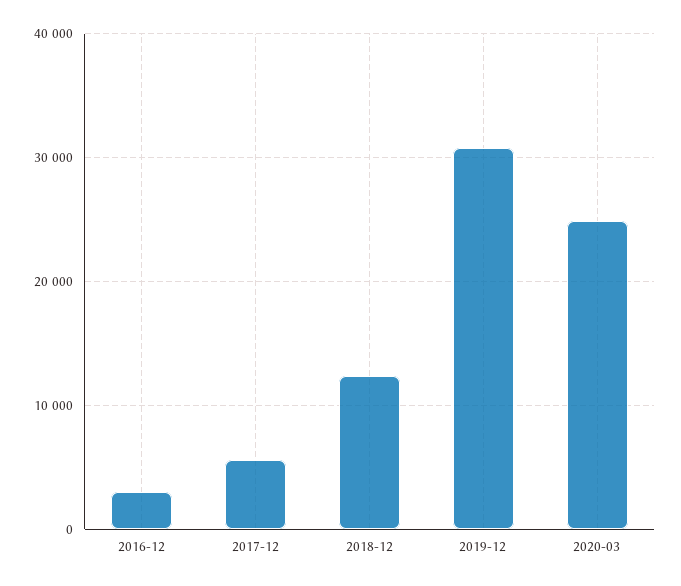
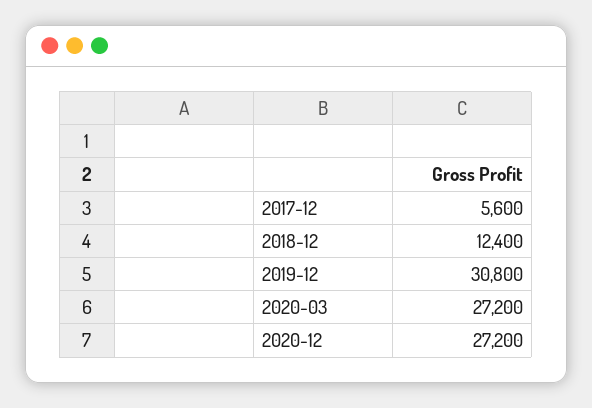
2016-12: 3000 -> none
2020-03: 25000 -> 27200
2020-12: none -> 27200

